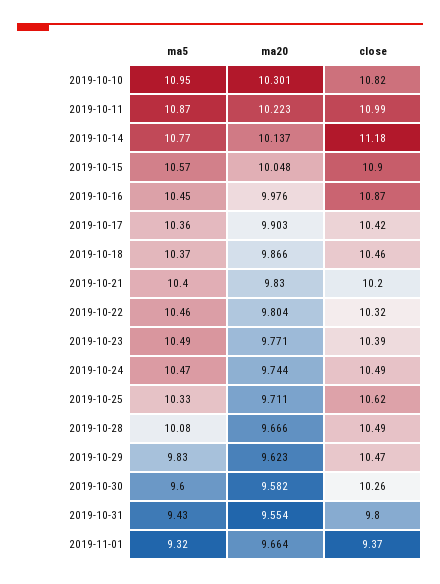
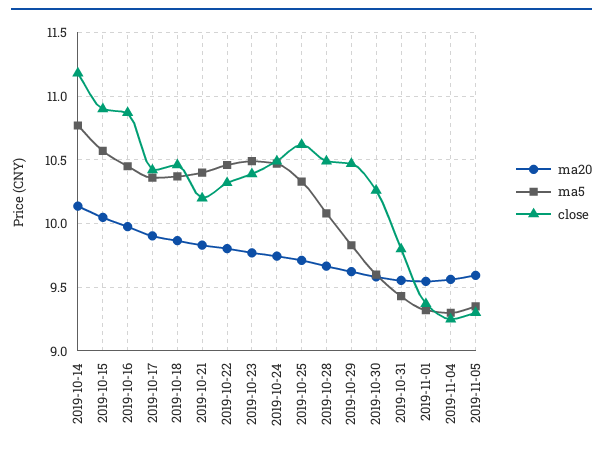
ma5, 2019-10-10: 10.95 -> none
ma20, 2019-10-10: 10.301 -> none
close, 2019-10-10: 10.82 -> none
ma5, 2019-10-11: 10.87 -> none
ma20, 2019-10-11: 10.223 -> none
close, 2019-10-11: 10.99 -> none
ma20, 2019-11-01: 9.664 -> 9.55
ma20, 2019-11-04: none -> 9.55
ma5, 2019-11-04: none -> 9.3
close, 2019-11-04: none -> 9.25
ma20, 2019-11-05: none -> 9.6
ma5, 2019-11-05: none -> 9.35
close, 2019-11-05: none -> 9.3

